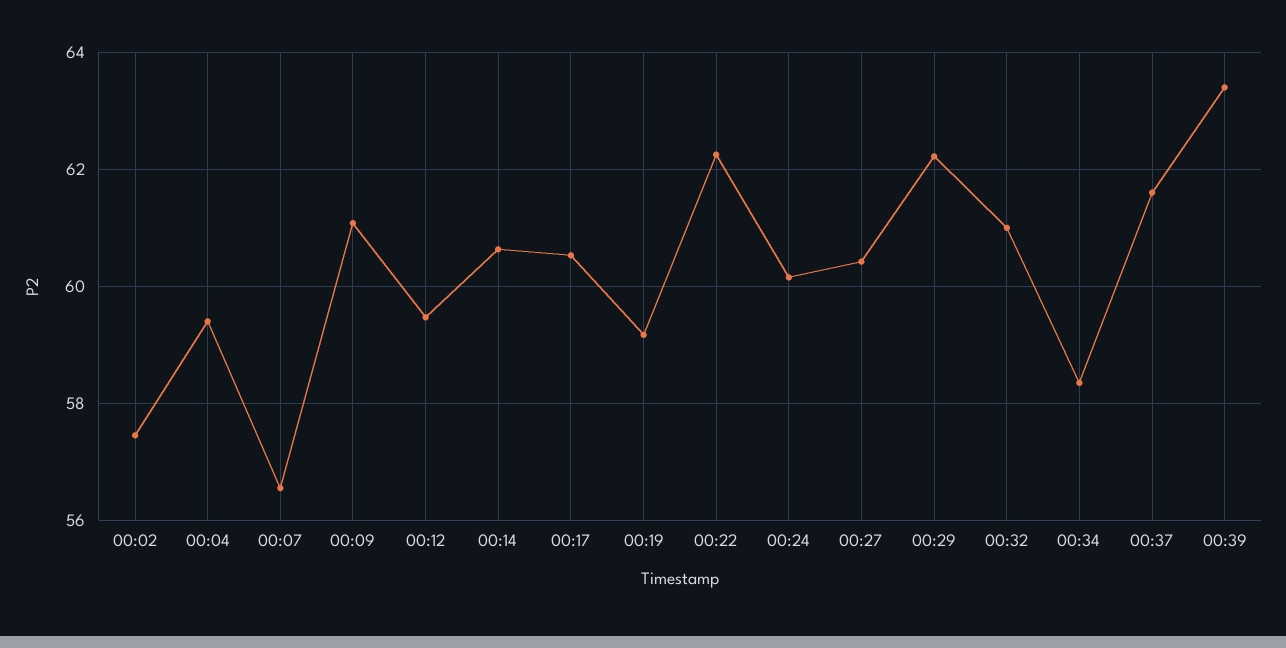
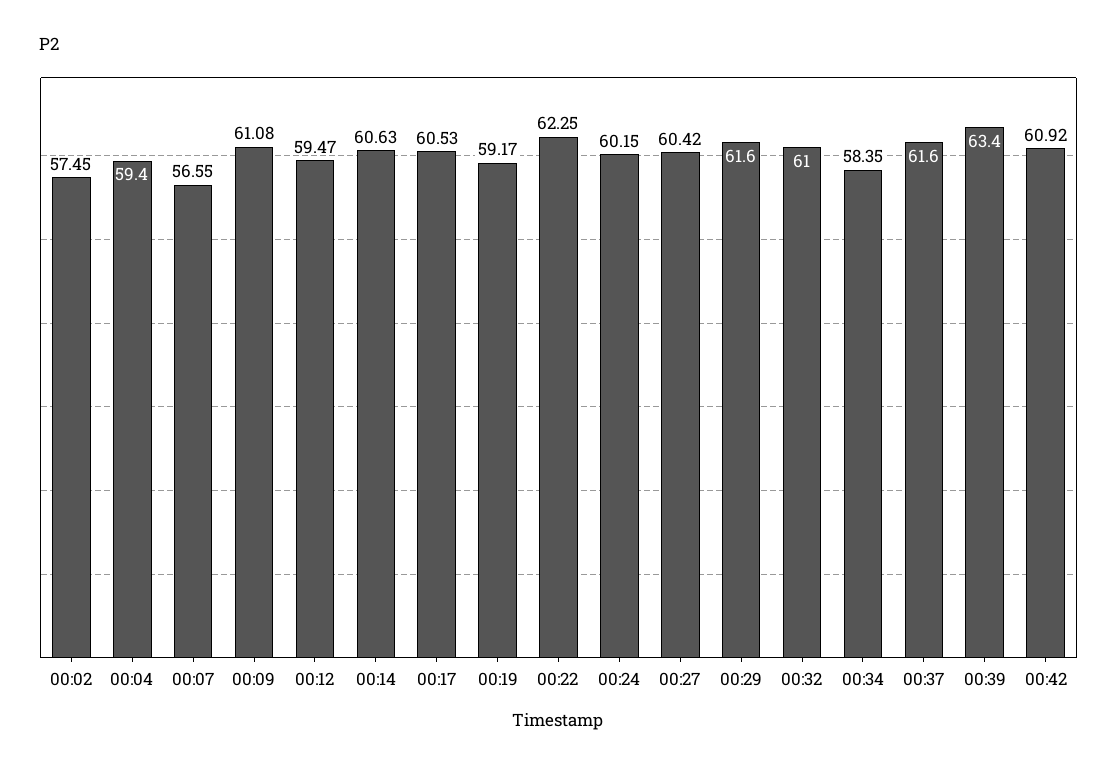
00:29: 62.2 -> 61.6
00:42: none -> 60.92

